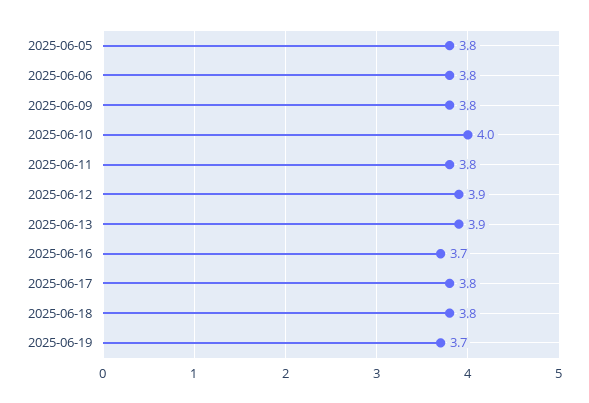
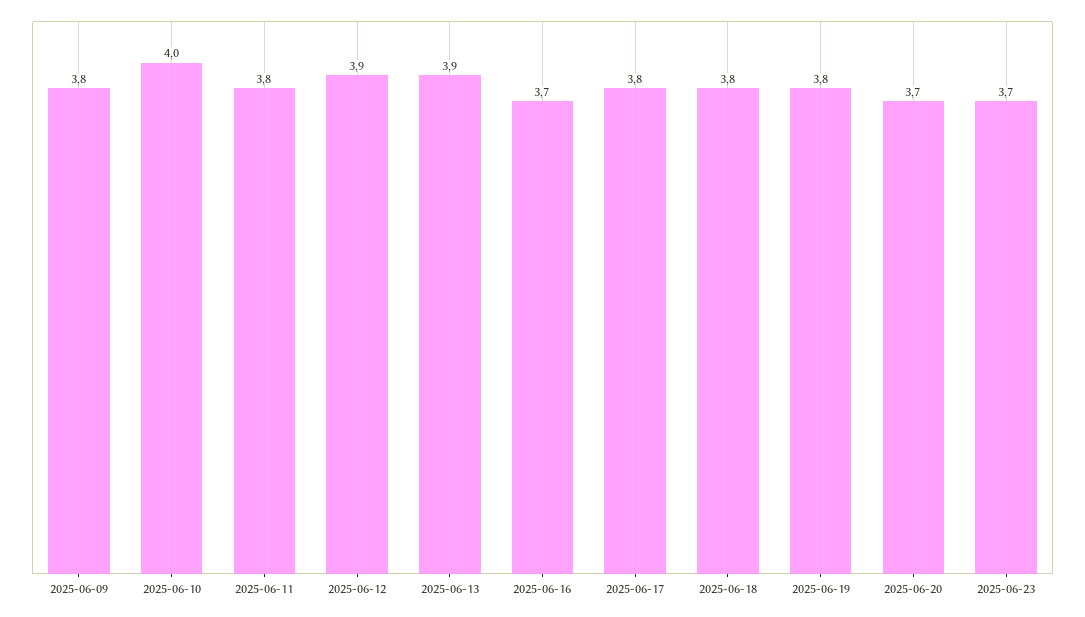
2025-06-05: 3.8 -> none
2025-06-06: 3.8 -> none
2025-06-19: 3.7 -> 3.8
2025-06-20: none -> 3.7
2025-06-23: none -> 3.7

